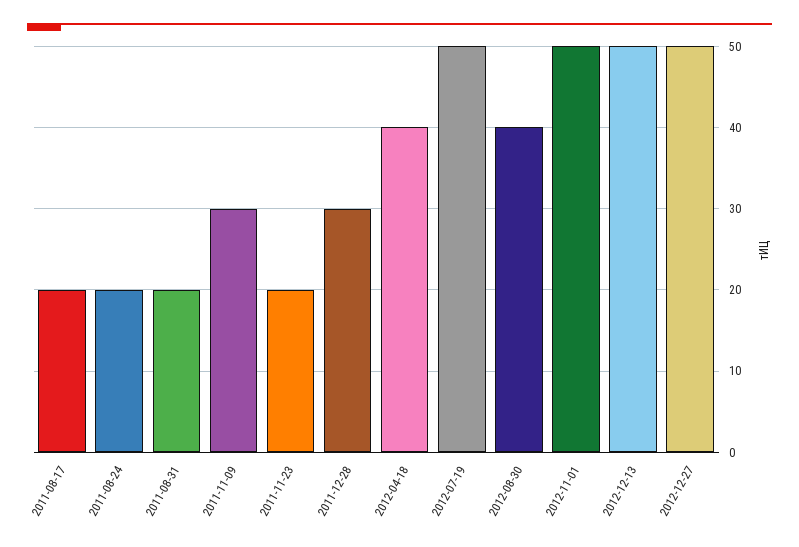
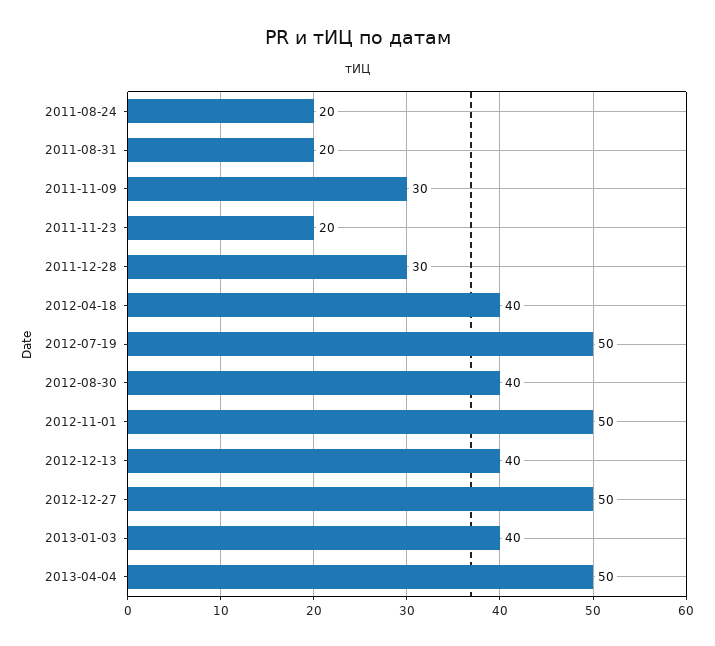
2011-08-17: 20 -> none
2012-12-13: 50 -> 40
2013-01-03: none -> 40
2013-04-04: none -> 50

